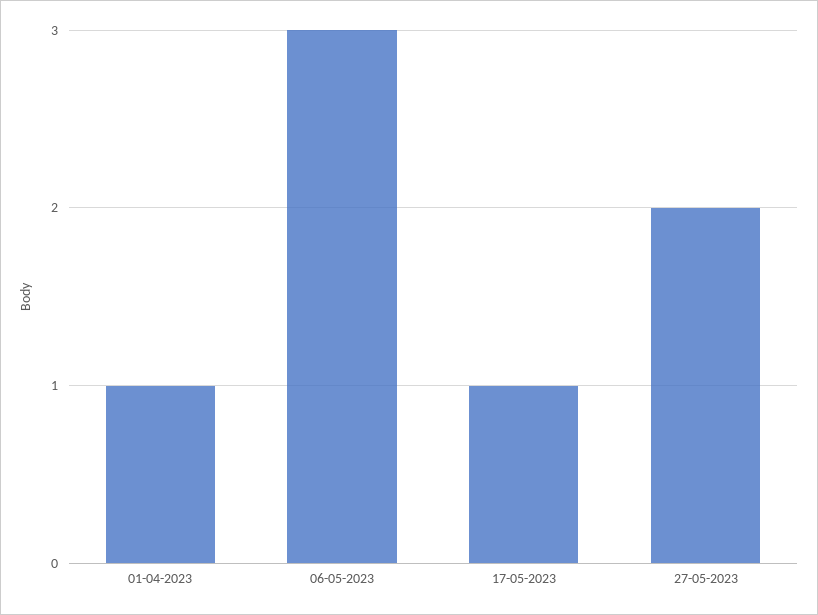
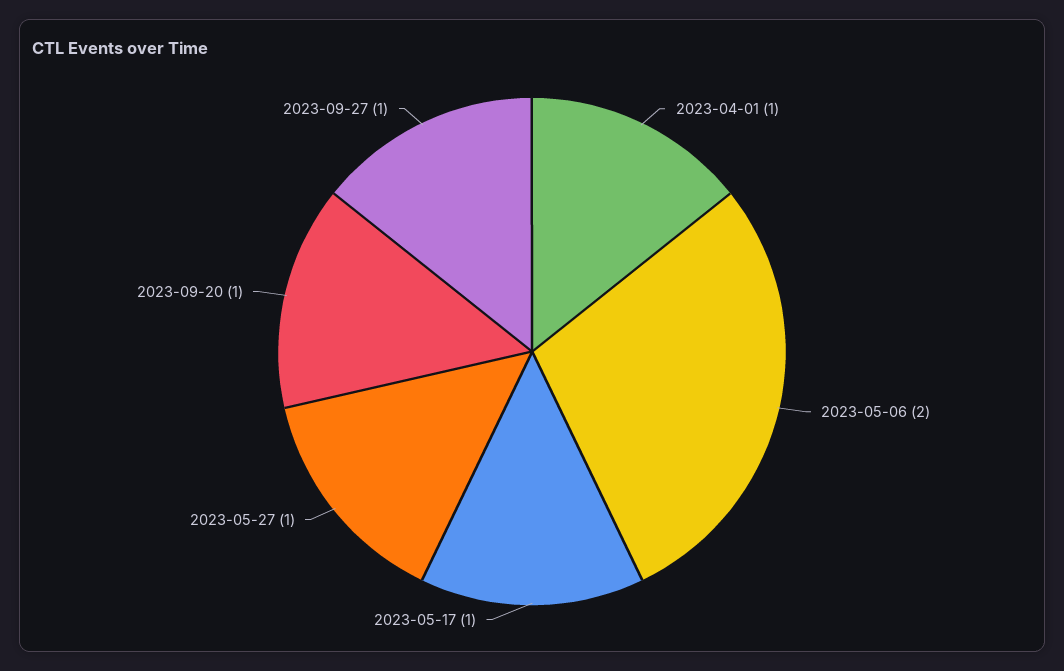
06-05-2023: 3 -> 2
27-05-2023: 2 -> 1
2023-09-20: none -> 1
2023-09-27: none -> 1

